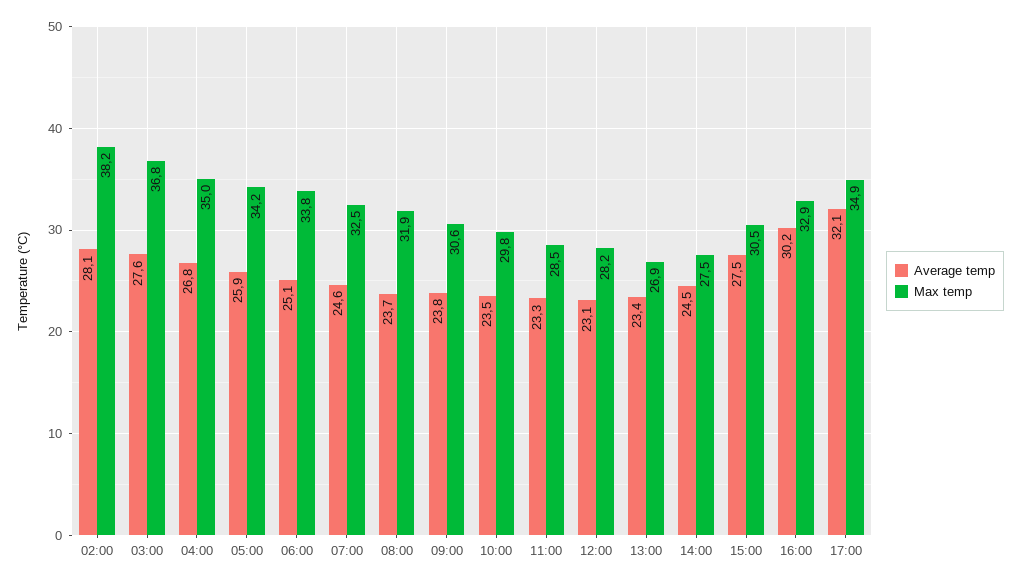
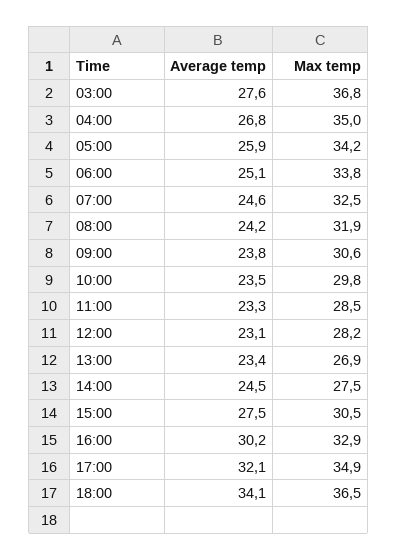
Average temp, 02:00: 28.1 -> none
Max temp, 02:00: 38.2 -> none
Average temp, 08:00: 23.7 -> 24.2
Average temp, 18:00: none -> 34.1
Max temp, 18:00: none -> 36.5

